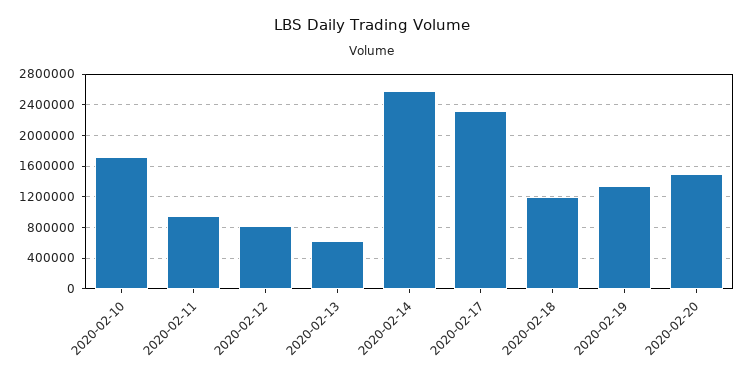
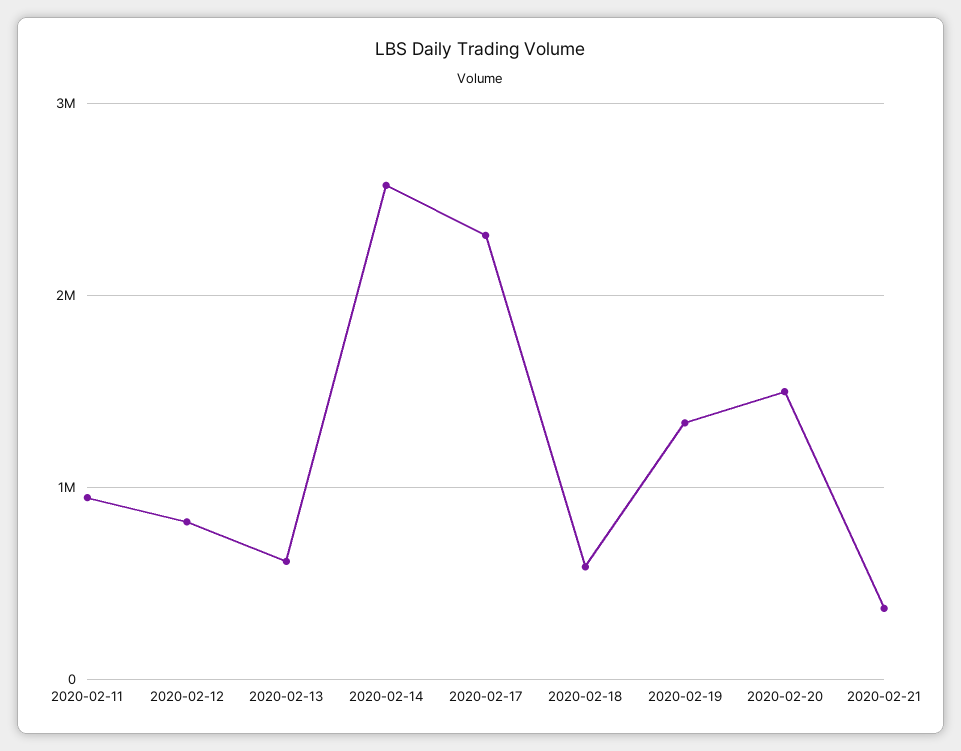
2020-02-10: 1700000 -> none
2020-02-18: 1200000 -> 600000
2020-02-21: none -> 400000

